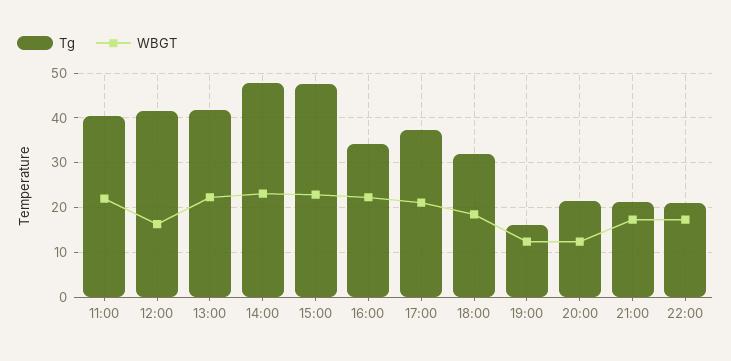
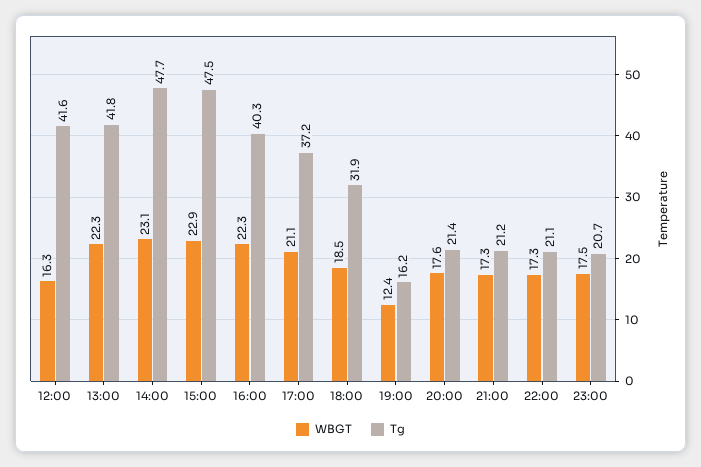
Tg, 11:00: 40 -> none
WBGT, 11:00: 22 -> none
Tg, 16:00: 34 -> 40.3
WBGT, 20:00: 12 -> 17.6
WBGT, 23:00: none -> 17.5
Tg, 23:00: none -> 20.7

